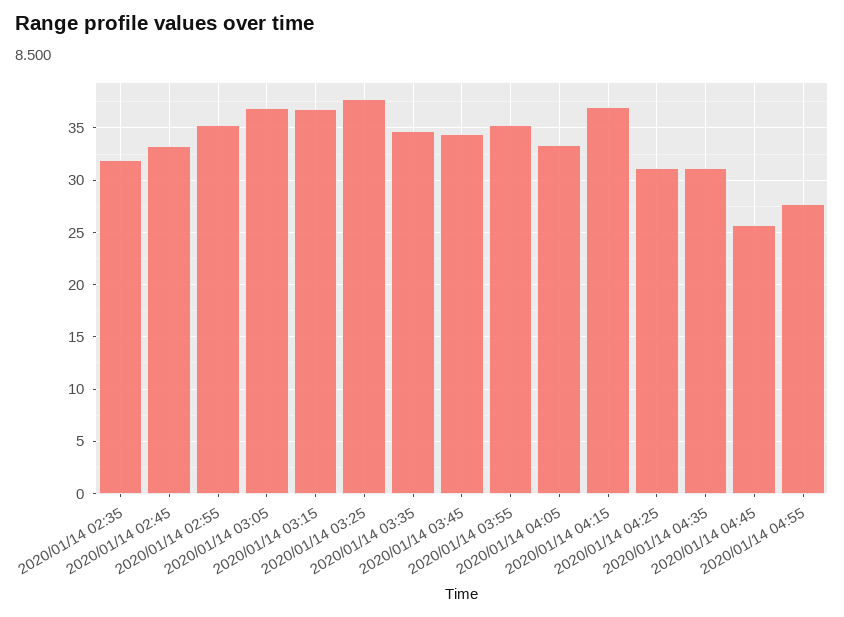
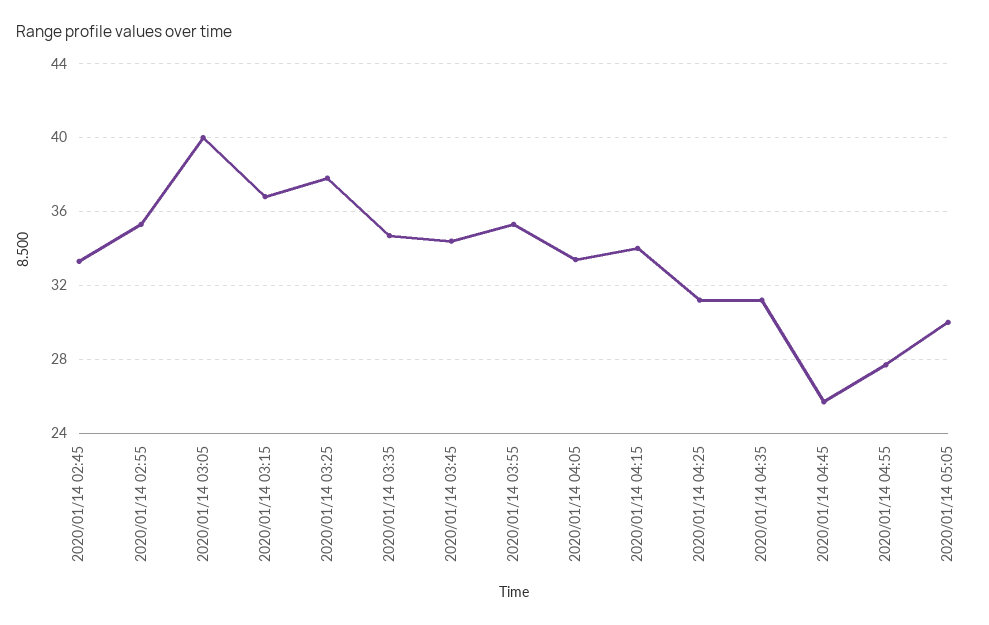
2020/01/14 02:35: 32 -> none
2020/01/14 03:05: 37 -> 40
2020/01/14 04:15: 37 -> 34
2020/01/14 05:05: none -> 30

